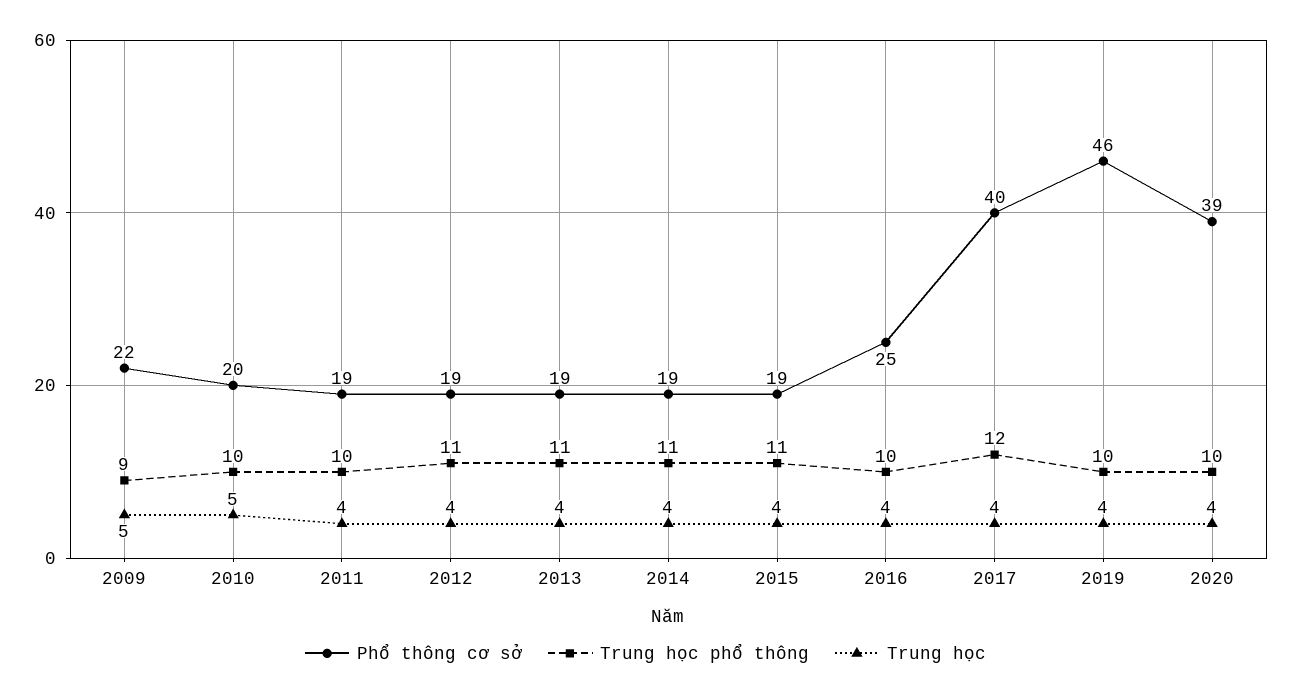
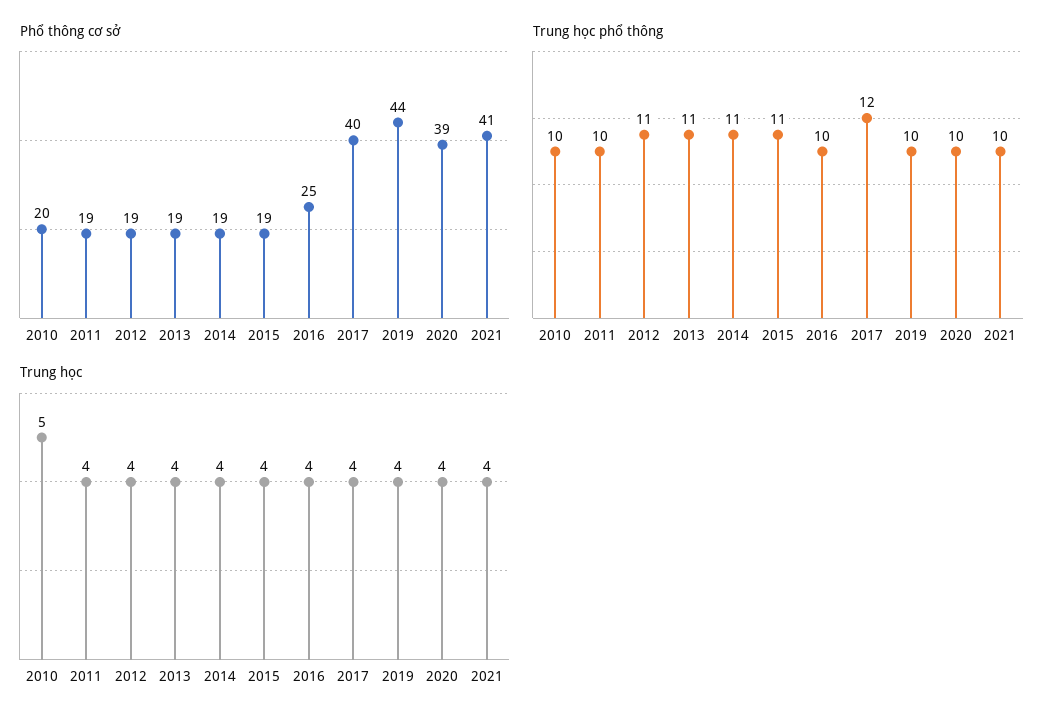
Phổ thông cơ sở, 2009: 22 -> none
Trung học phổ thông, 2009: 9 -> none
Trung học, 2009: 5 -> none
Phổ thông cơ sở, 2019: 46 -> 44
Phổ thông cơ sở, 2021: none -> 41
Trung học phổ thông, 2021: none -> 10
Trung học, 2021: none -> 4

